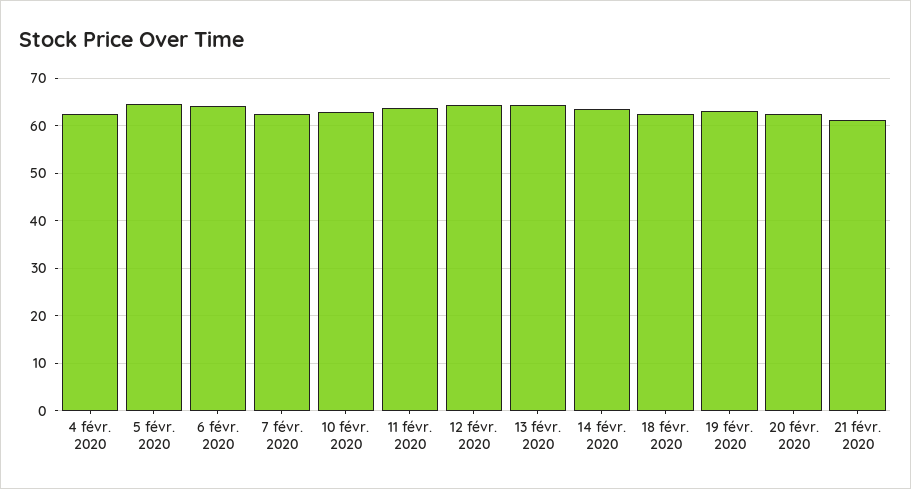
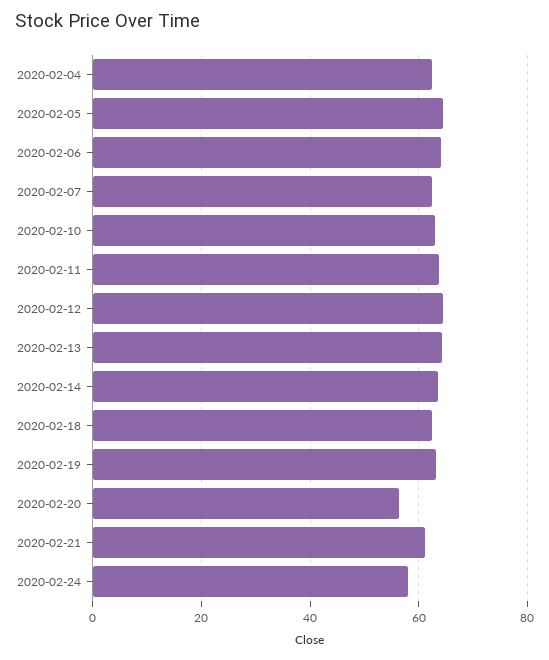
20 févr. 2020: 62 -> 56
2020-02-24: none -> 58

